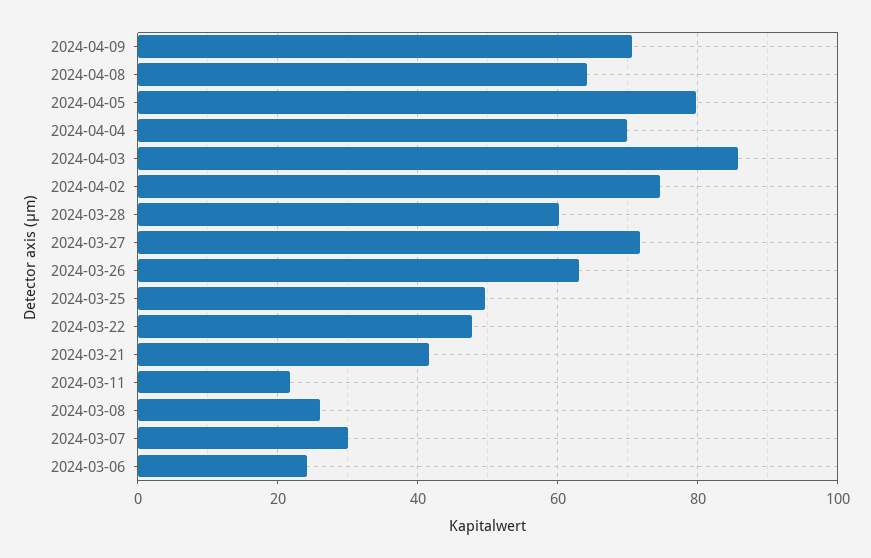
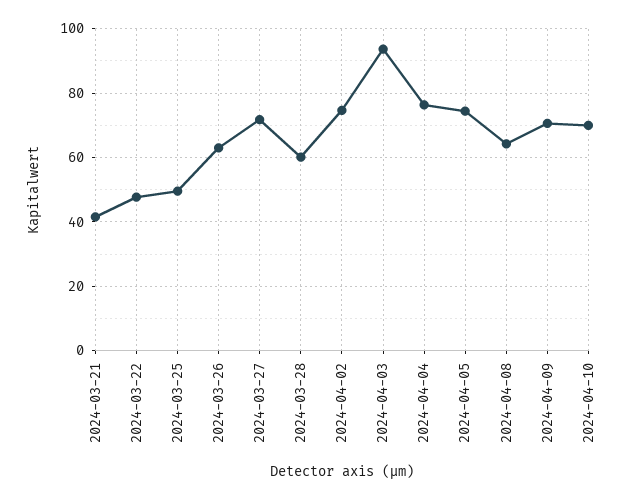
2024-04-05: 80 -> 74
2024-04-04: 70 -> 76
2024-04-03: 86 -> 94
2024-03-11: 22 -> none
2024-03-08: 26 -> none
2024-03-07: 30 -> none
2024-03-06: 24 -> none
2024-04-10: none -> 70

